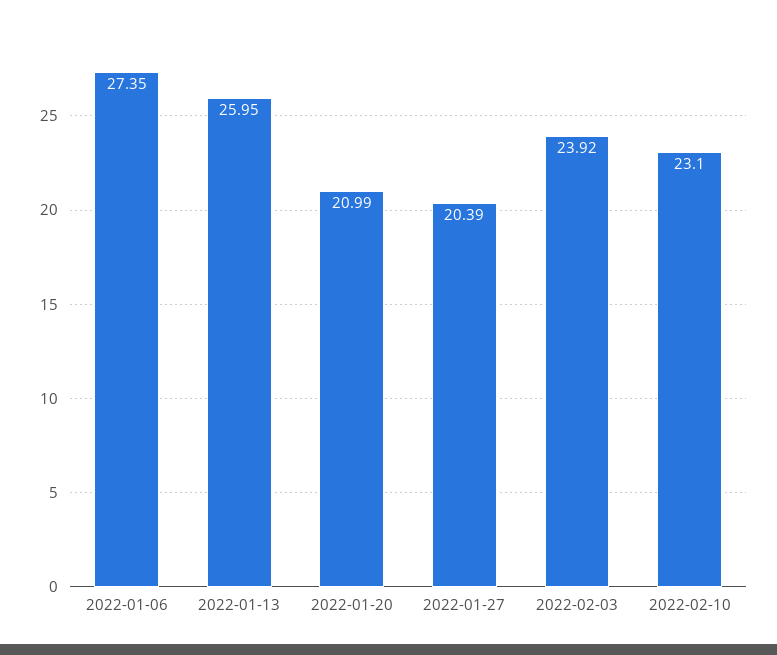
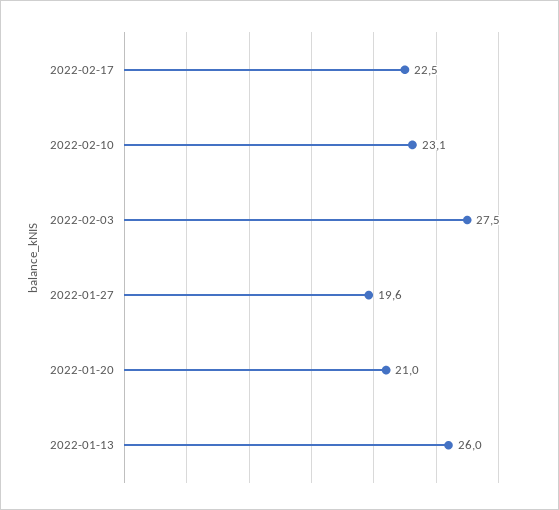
2022-01-06: 27.35 -> none
2022-01-27: 20.39 -> 19.6
2022-02-03: 23.92 -> 27.5
2022-02-17: none -> 22.5

